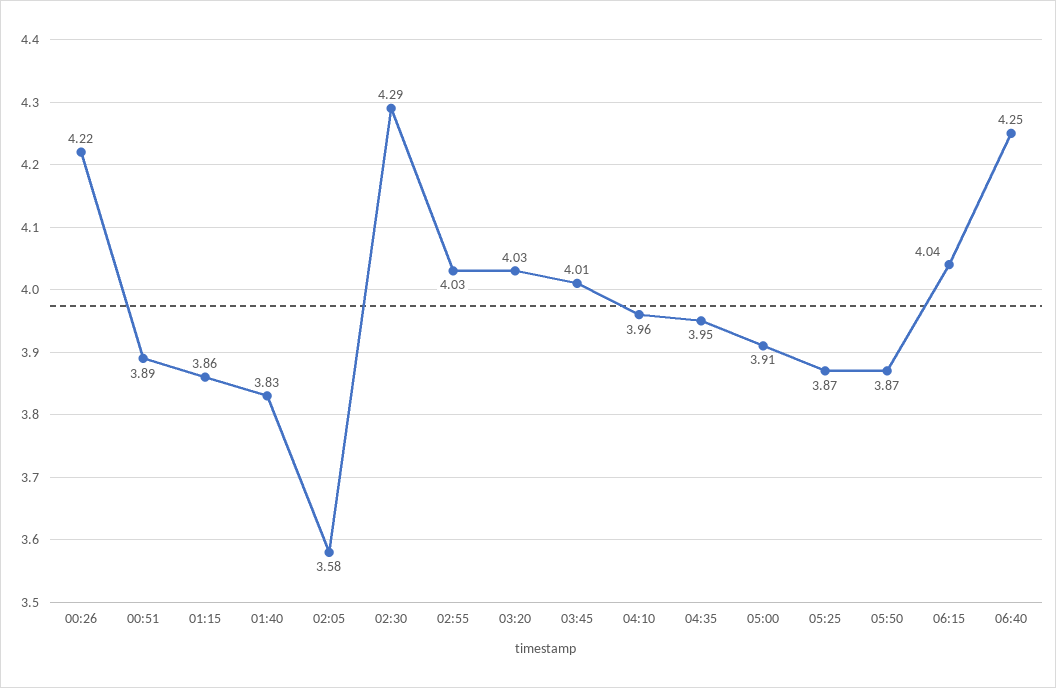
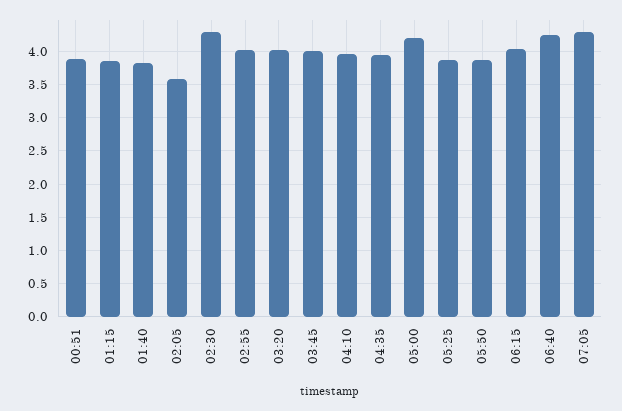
00:26: 4.22 -> none
05:00: 3.91 -> 4.2
07:05: none -> 4.3

